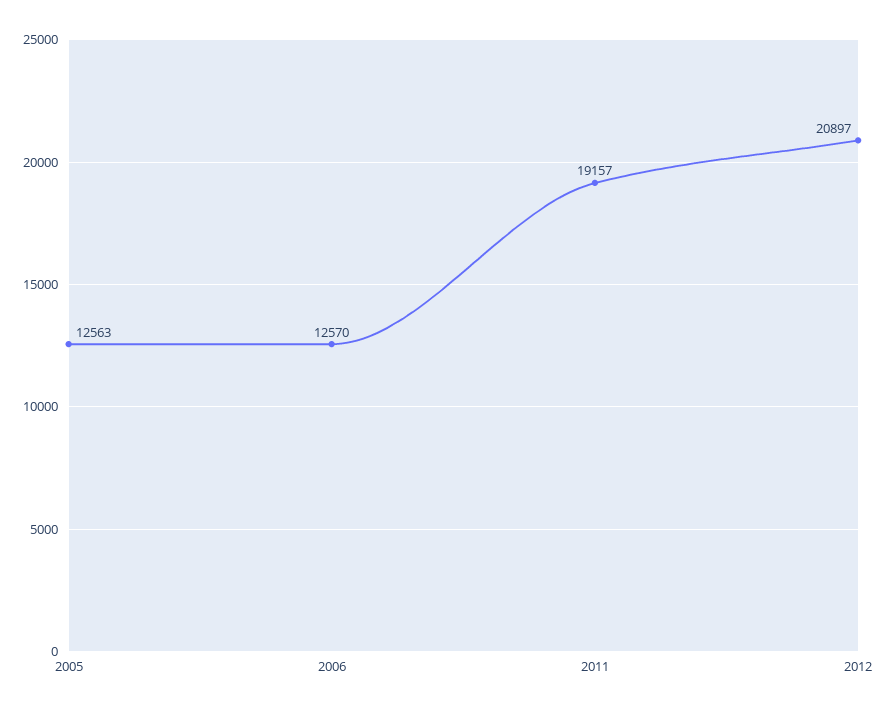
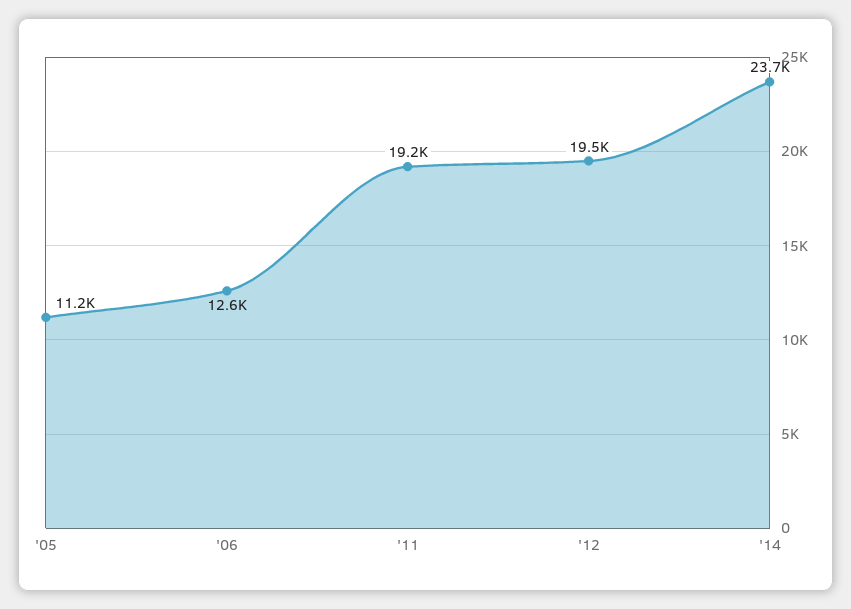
2005: 12563 -> 11200
2012: 20897 -> 19500
'14: none -> 23700

